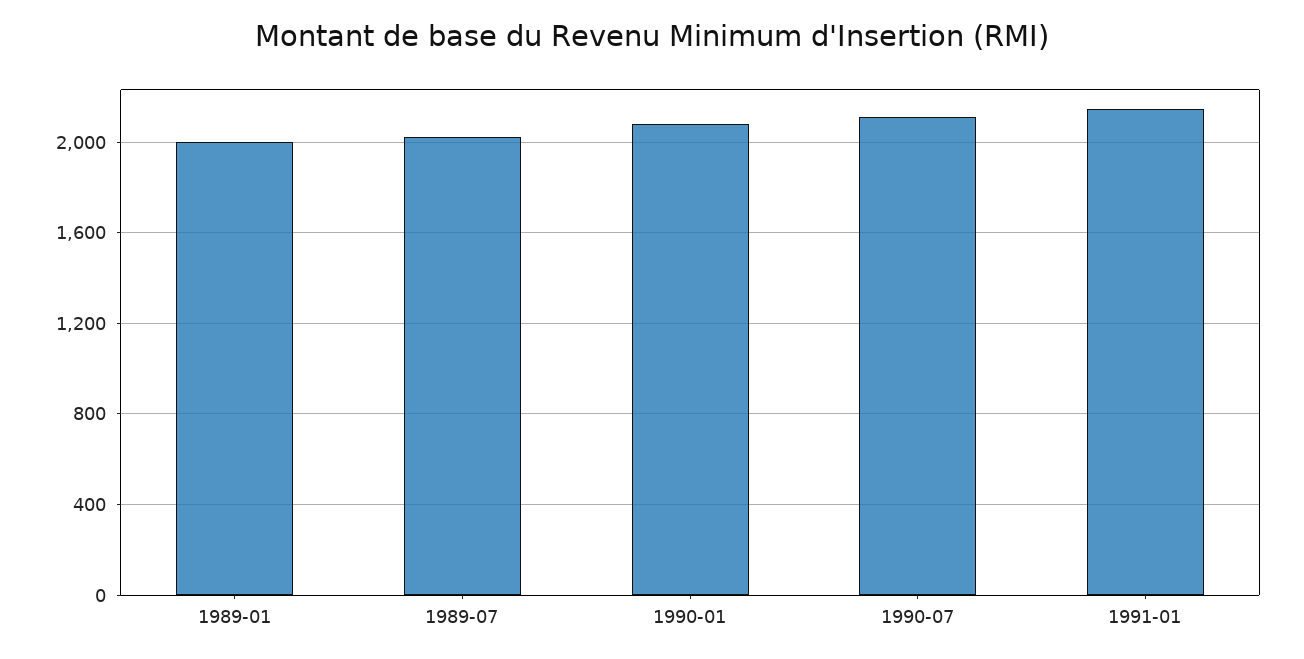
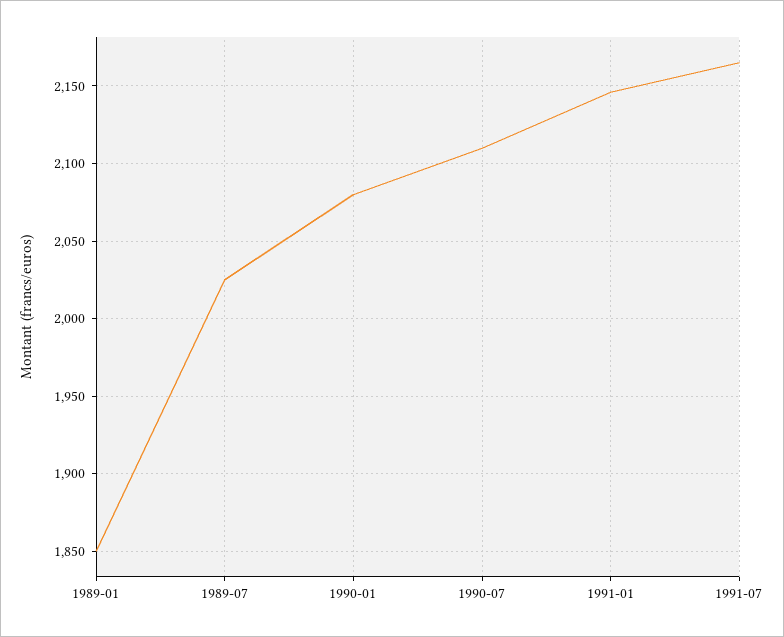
1989-01: 2000 -> 1850
1991-07: none -> 2165

